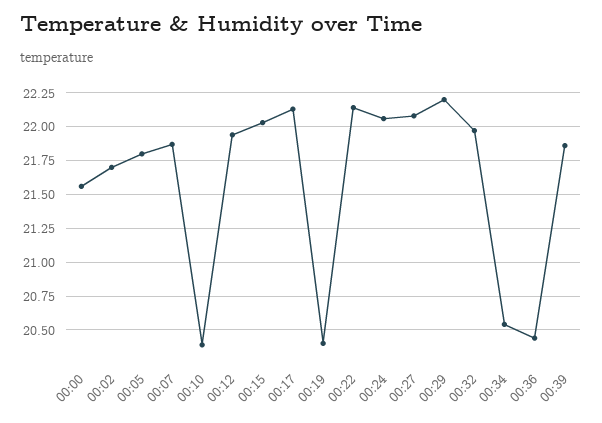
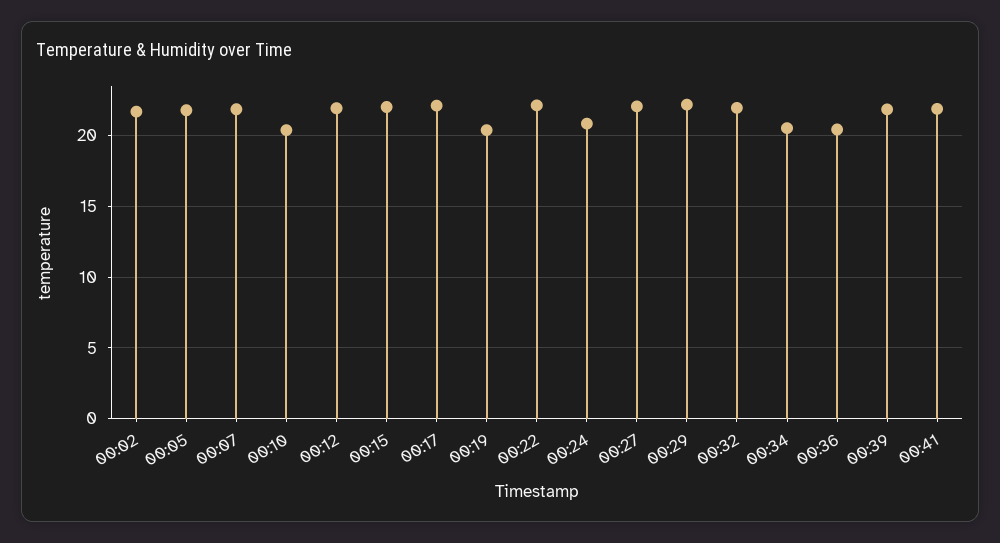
00:00: 21.55 -> none
00:24: 22.05 -> 21
00:41: none -> 22

